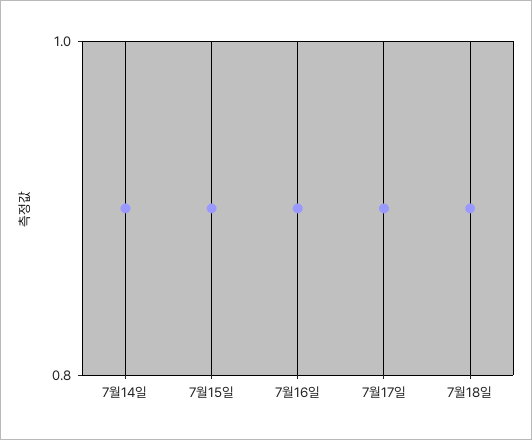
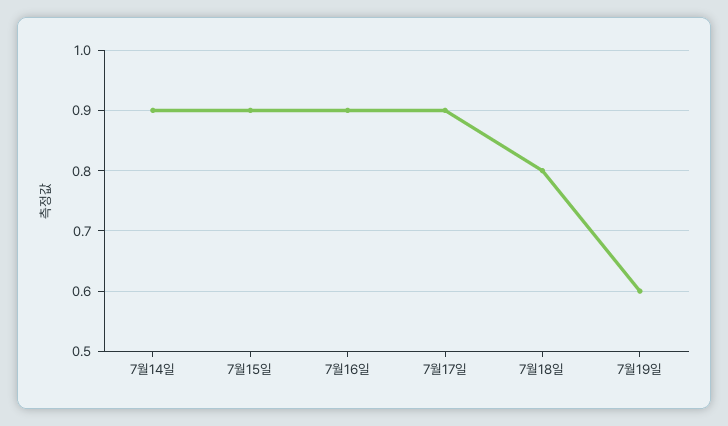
7월18일: 0.9 -> 0.8
7월19일: none -> 0.6

